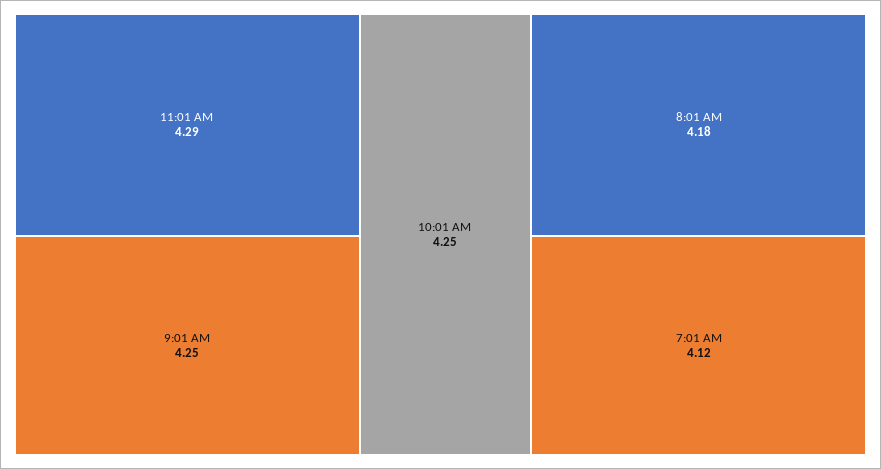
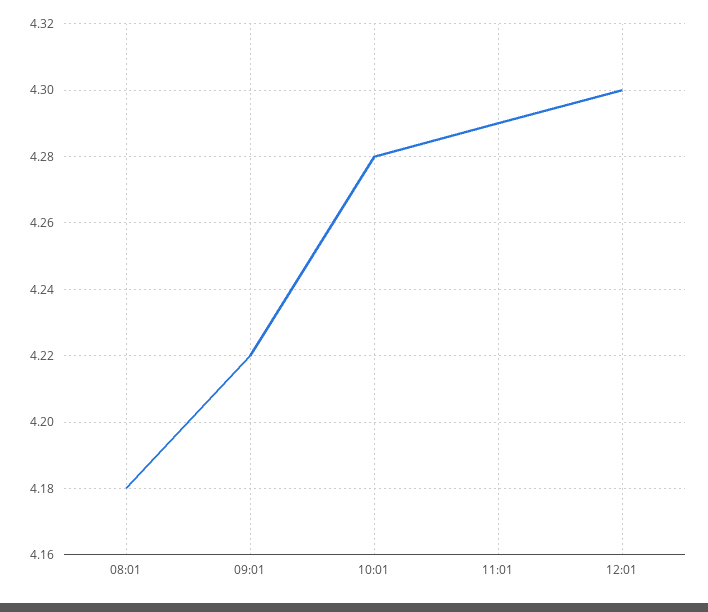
9:01 AM: 4.25 -> 4.22
10:01 AM: 4.25 -> 4.28
7:01 AM: 4.12 -> none
12:01: none -> 4.3

